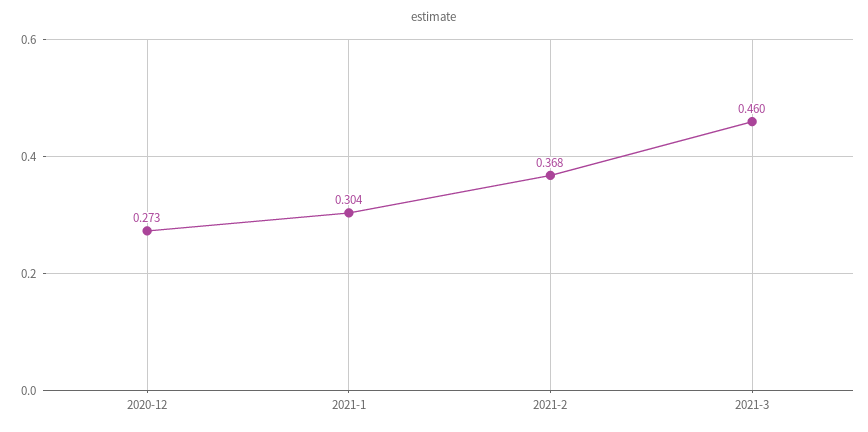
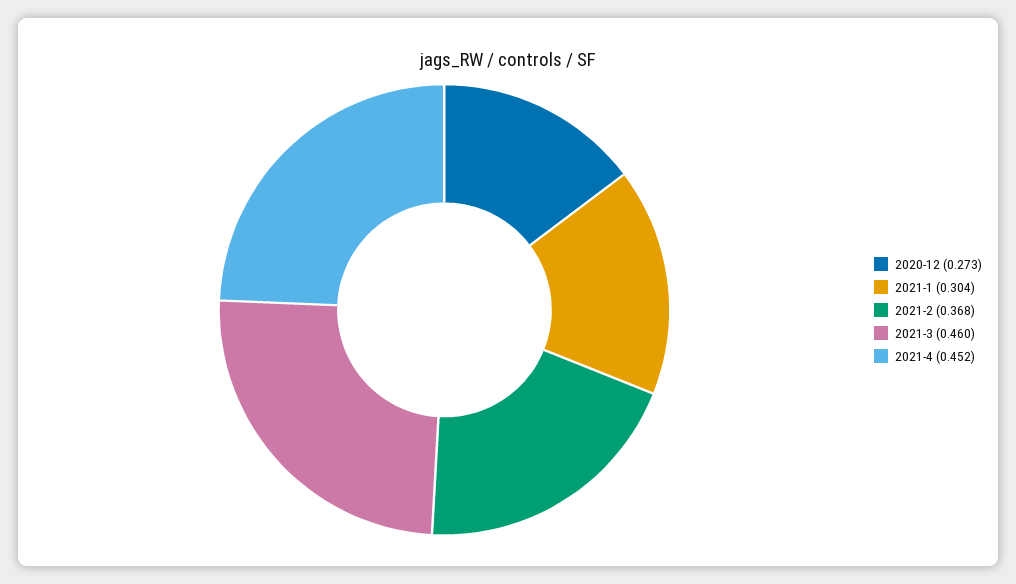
2021-4: none -> 0.452

